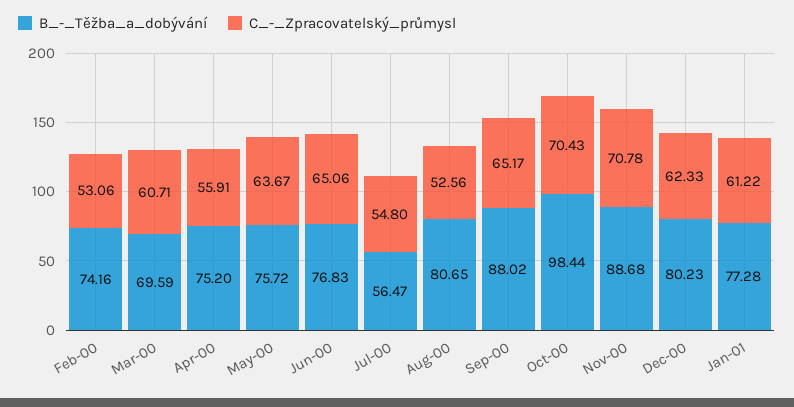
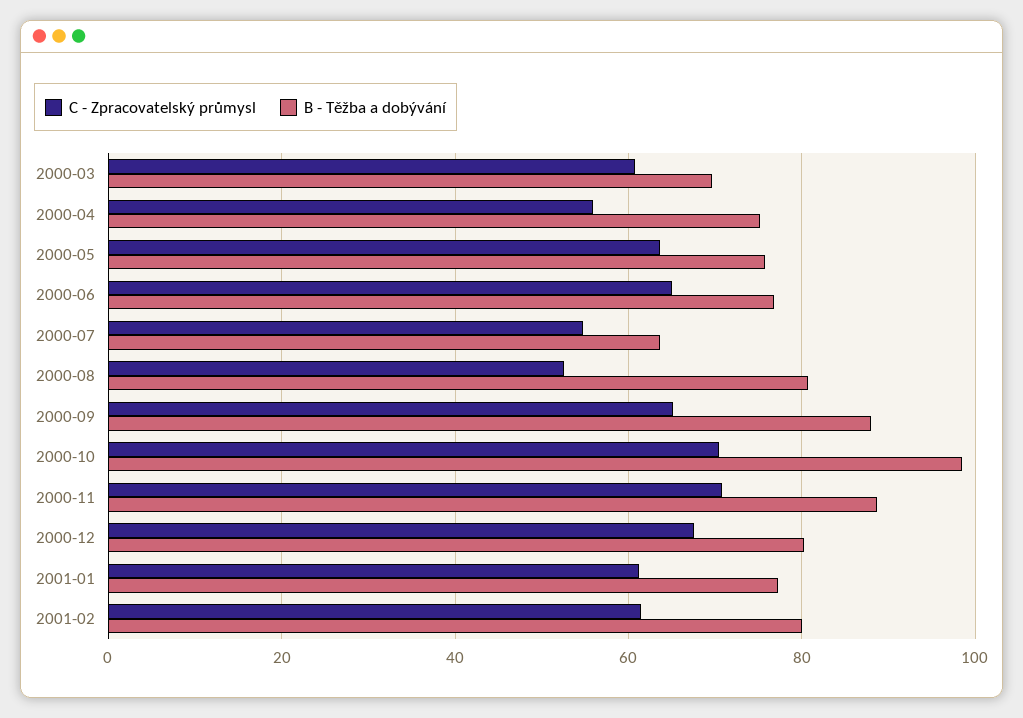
B_-_Těžba_a_dobývání, Feb-00: 74.16 -> none
C_-_Zpracovatelský_průmysl, Feb-00: 53.06 -> none
B_-_Těžba_a_dobývání, Jul-00: 56.47 -> 64
C_-_Zpracovatelský_průmysl, Dec-00: 62.33 -> 68
C_-_Zpracovatelský_průmysl, 2001-02: none -> 62
B_-_Těžba_a_dobývání, 2001-02: none -> 80

